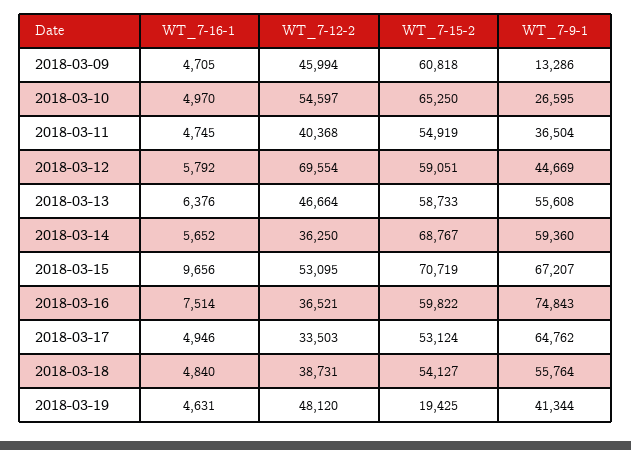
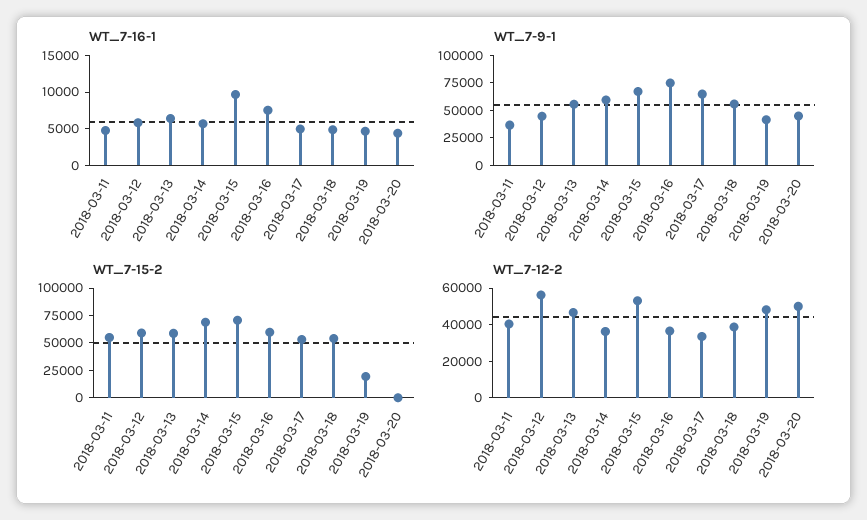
WT_7-16-1, 2018-03-09: 4705 -> none
WT_7-12-2, 2018-03-09: 45994 -> none
WT_7-15-2, 2018-03-09: 60818 -> none
WT_7-9-1, 2018-03-09: 13286 -> none
WT_7-16-1, 2018-03-10: 4970 -> none
WT_7-12-2, 2018-03-10: 54597 -> none
WT_7-15-2, 2018-03-10: 65250 -> none
WT_7-9-1, 2018-03-10: 26595 -> none
WT_7-12-2, 2018-03-12: 69554 -> 55000
WT_7-16-1, 2018-03-20: none -> 5000
WT_7-9-1, 2018-03-20: none -> 50000
WT_7-15-2, 2018-03-20: none -> 0
WT_7-12-2, 2018-03-20: none -> 50000

